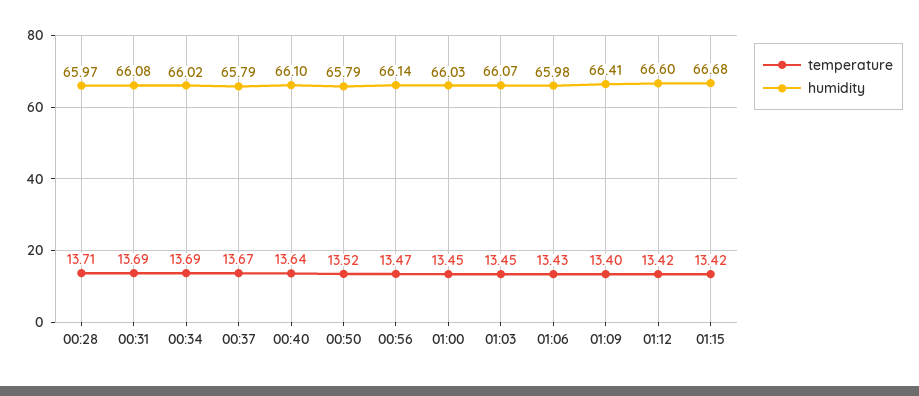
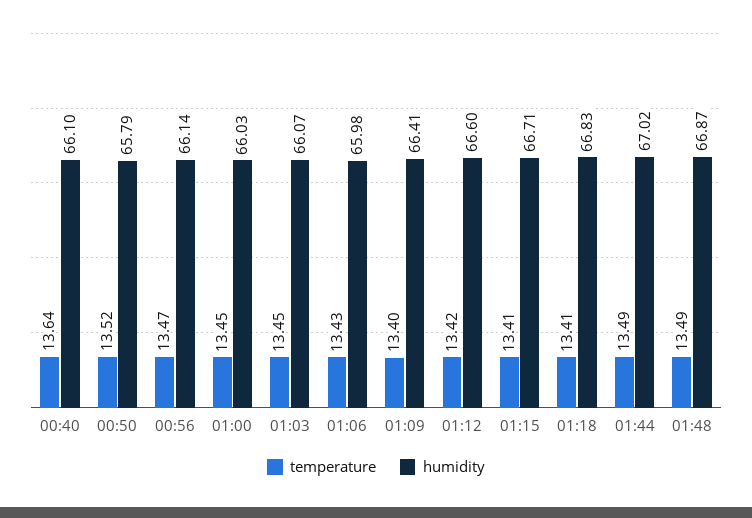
temperature, 00:28: 13.71 -> none
humidity, 00:28: 65.97 -> none
temperature, 00:31: 13.69 -> none
humidity, 00:31: 66.08 -> none
temperature, 00:34: 13.69 -> none
humidity, 00:34: 66.02 -> none
temperature, 00:37: 13.67 -> none
humidity, 00:37: 65.79 -> none
temperature, 01:15: 13.42 -> 13.41
humidity, 01:15: 66.68 -> 66.71
temperature, 01:18: none -> 13.41
humidity, 01:18: none -> 66.83
temperature, 01:44: none -> 13.49
humidity, 01:44: none -> 67.02
temperature, 01:48: none -> 13.49
humidity, 01:48: none -> 66.87

